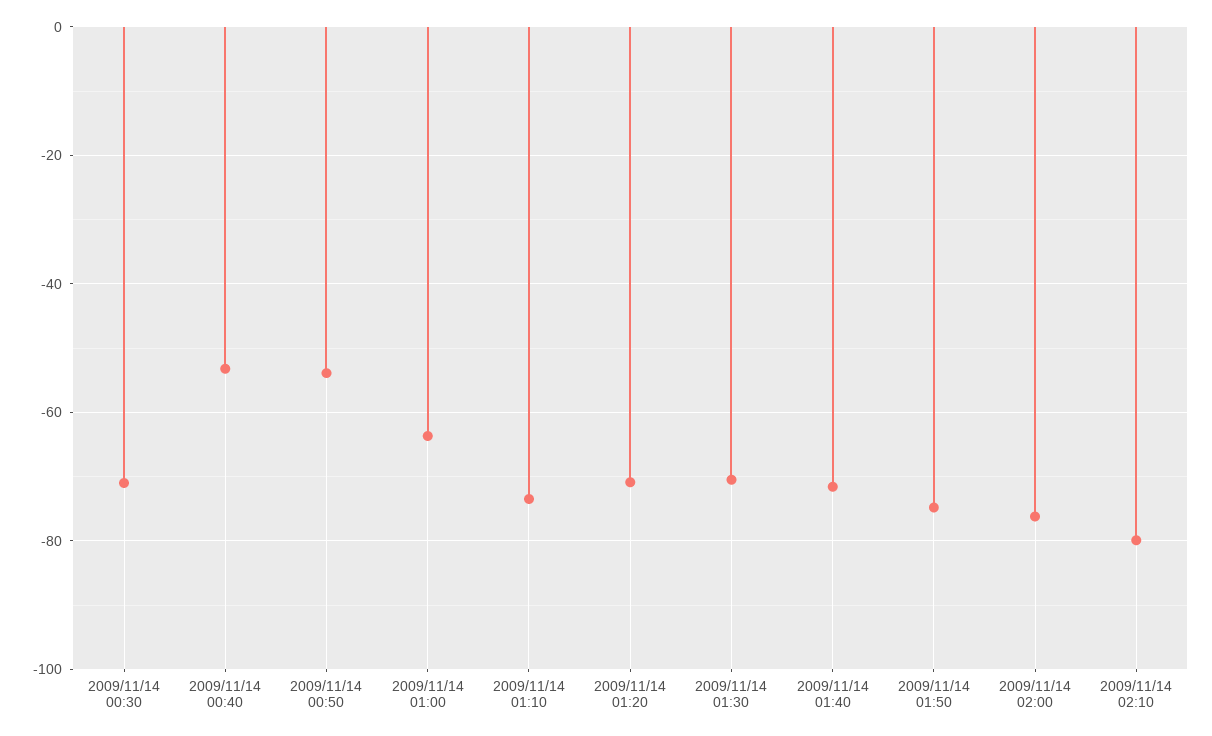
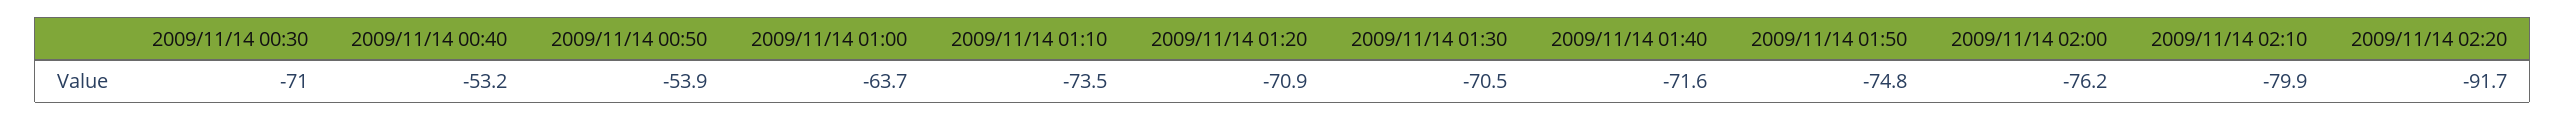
2009/11/14 02:20: none -> -91.7

